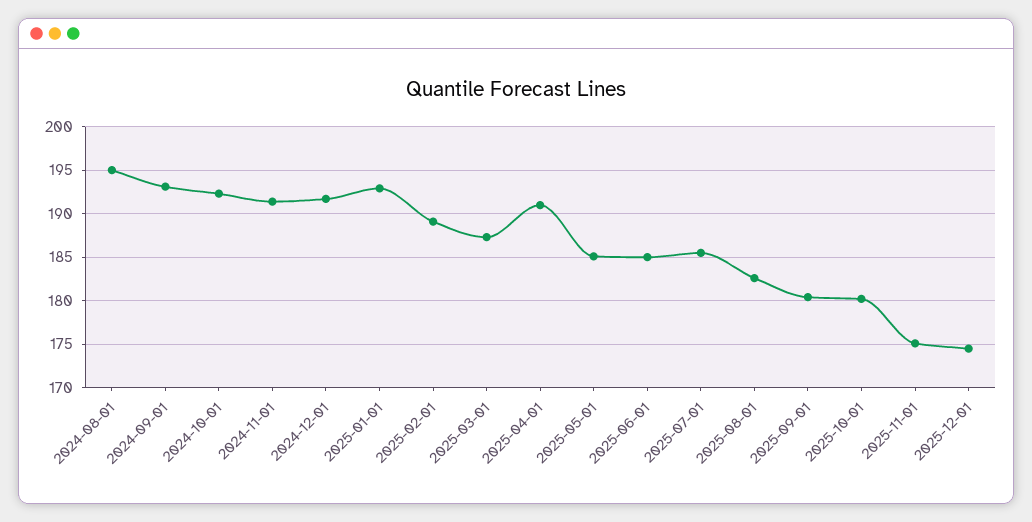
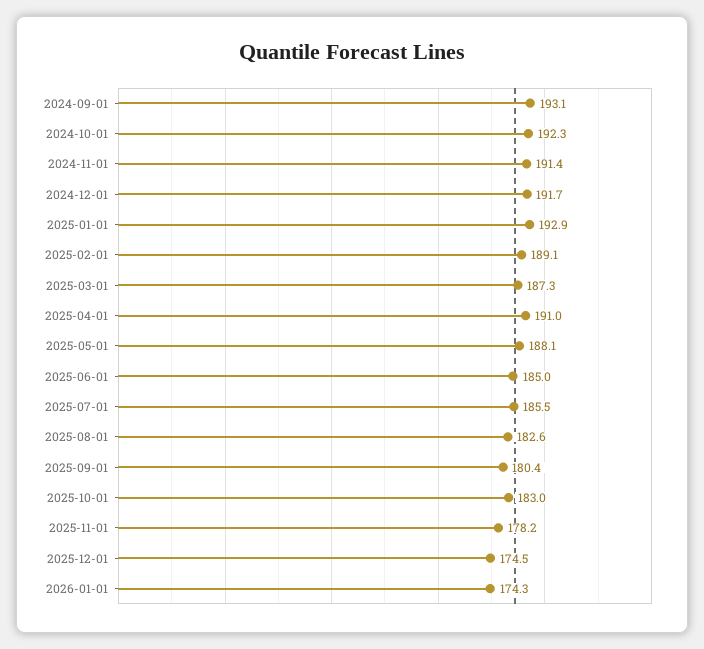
2024-08-01: 195 -> none
2025-05-01: 185 -> 188.1
2025-10-01: 180 -> 183
2025-11-01: 175 -> 178.2
2026-01-01: none -> 174.3

